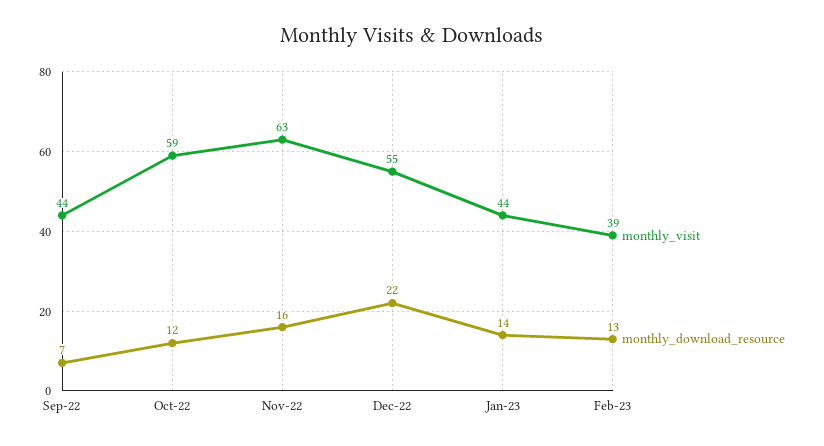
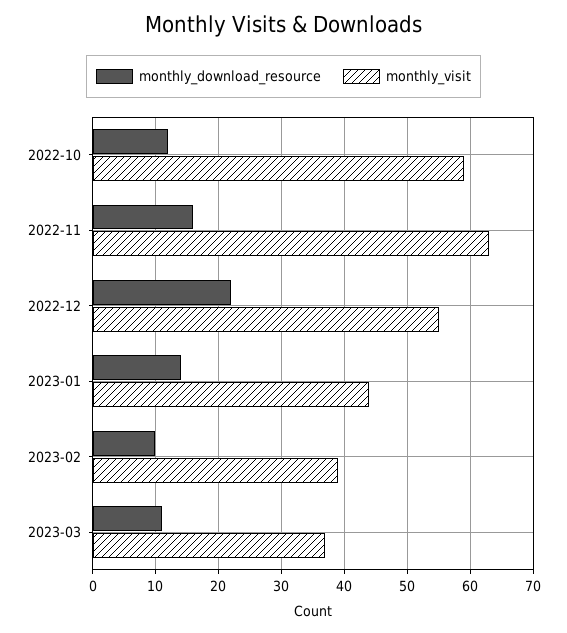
monthly_visit, Sep-22: 44 -> none
monthly_download_resource, Sep-22: 7 -> none
monthly_download_resource, Feb-23: 13 -> 10
monthly_download_resource, 2023-03: none -> 11
monthly_visit, 2023-03: none -> 37

